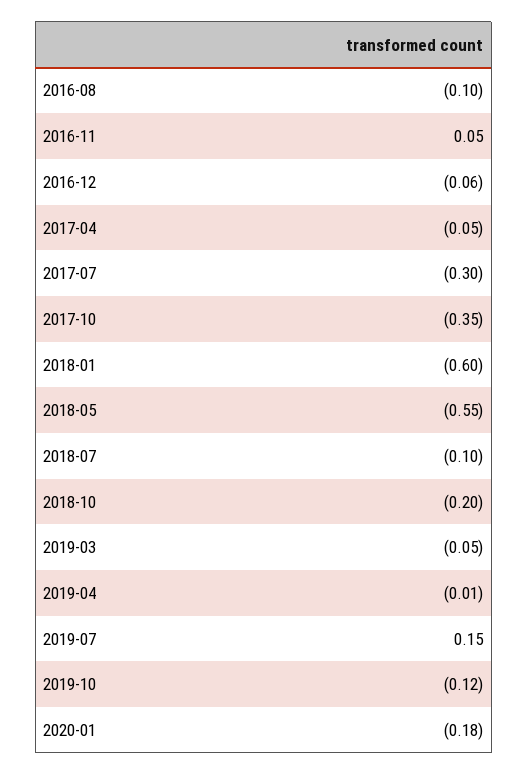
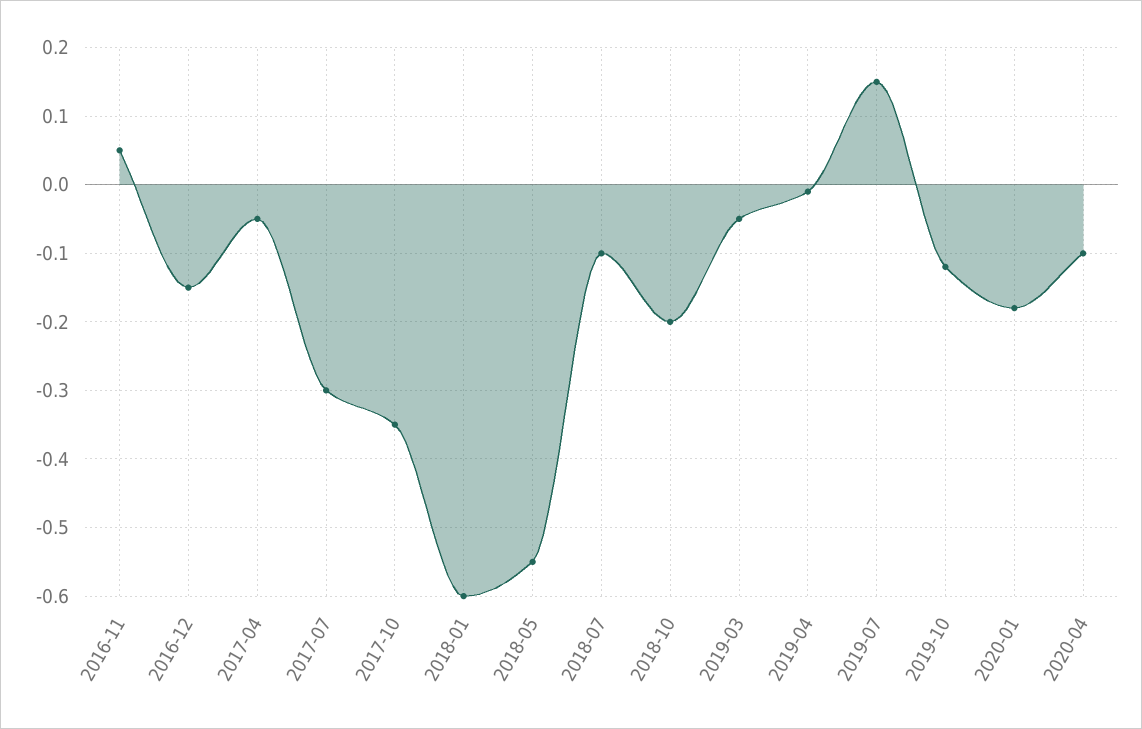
2016-08: -0.1 -> none
2016-12: -0.06 -> -0.15
2020-04: none -> -0.1

